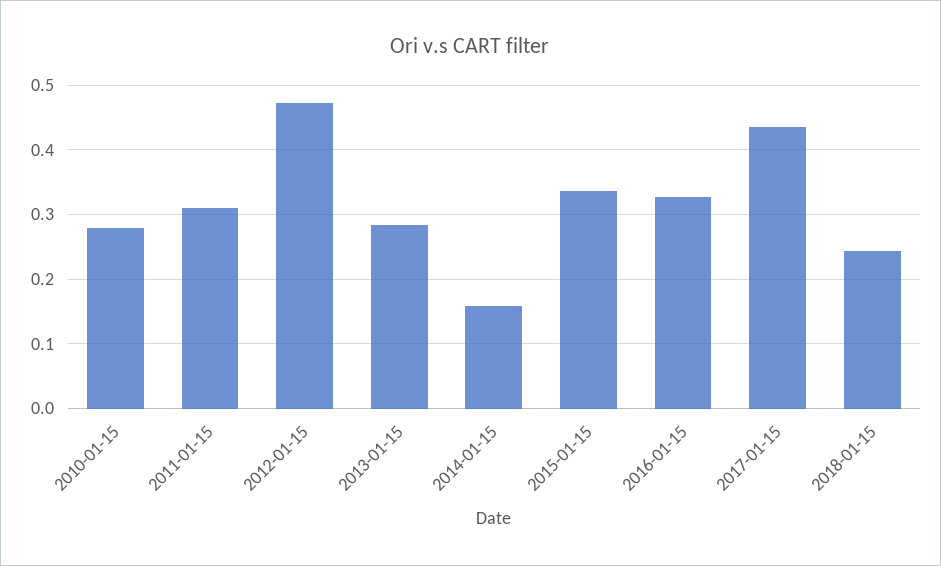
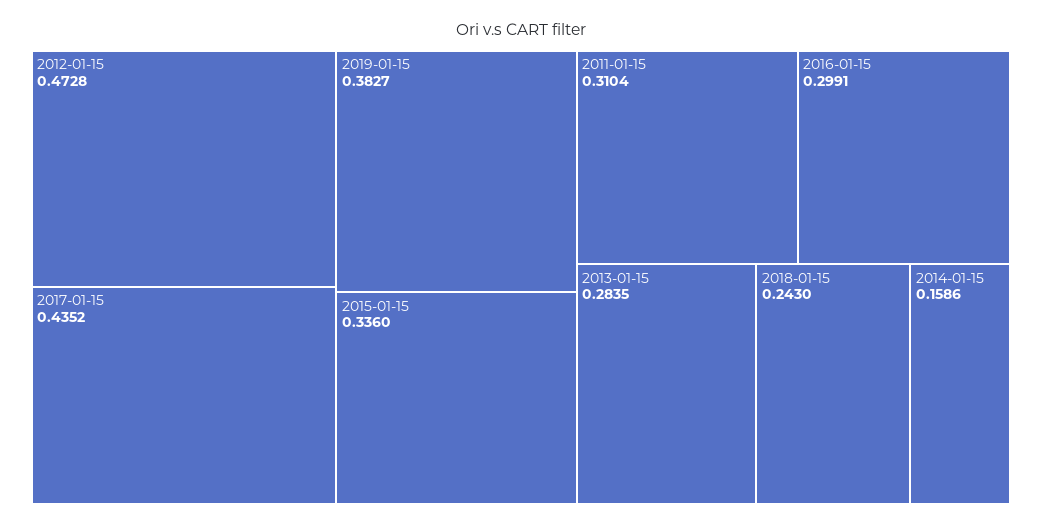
2010-01-15: 0.28 -> none
2016-01-15: 0.33 -> 0.2991
2019-01-15: none -> 0.3827

